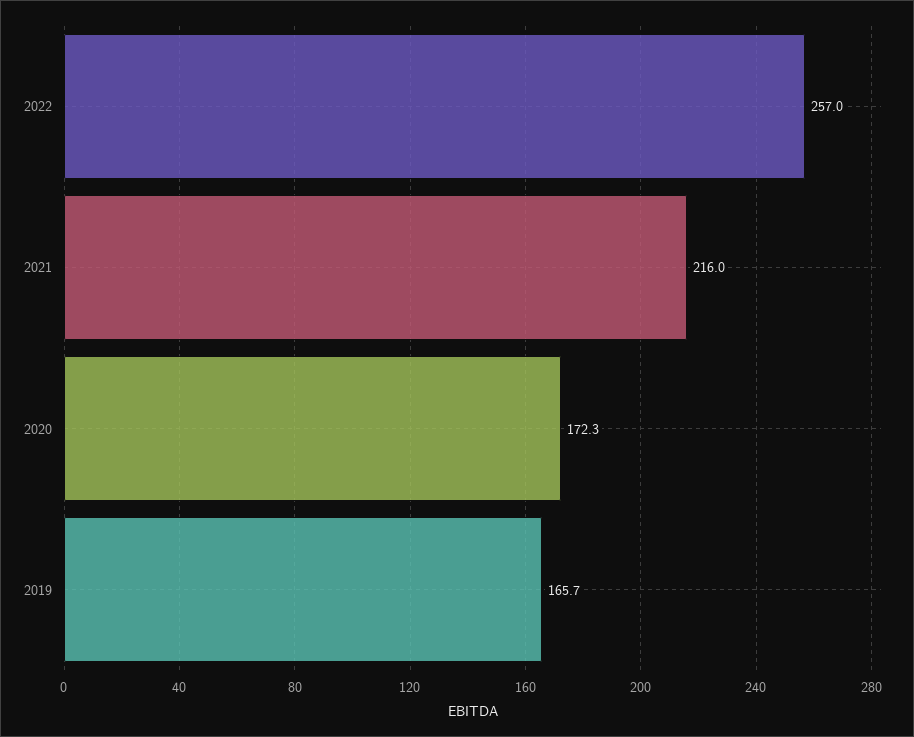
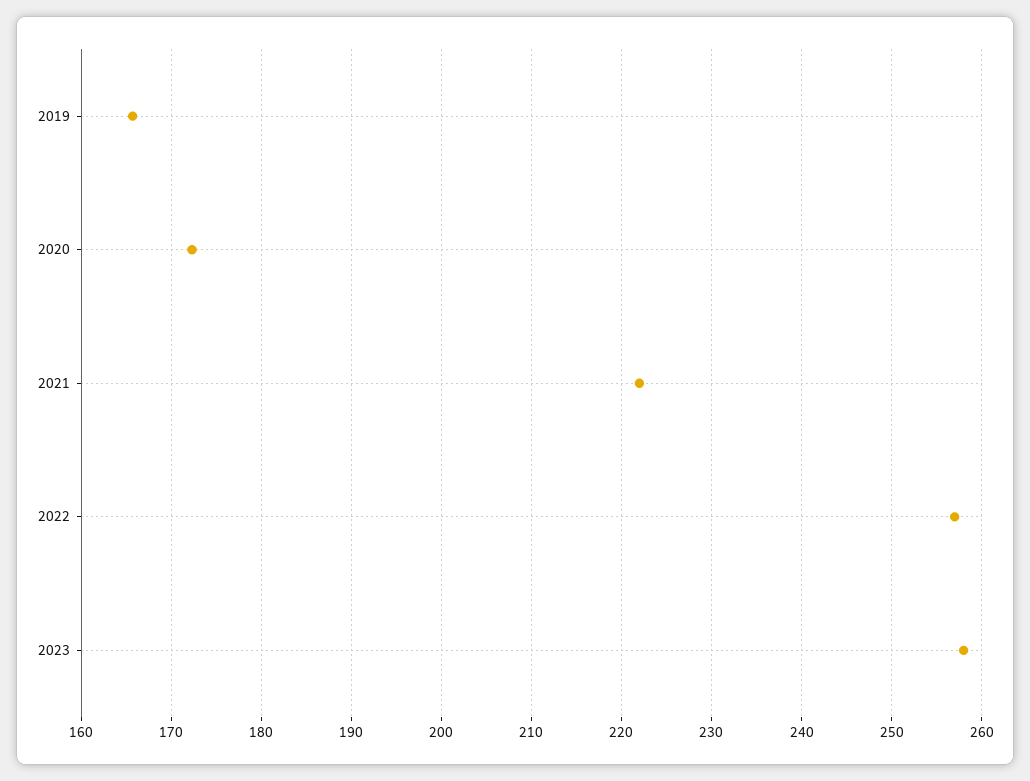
2021: 216 -> 222
2023: none -> 258

